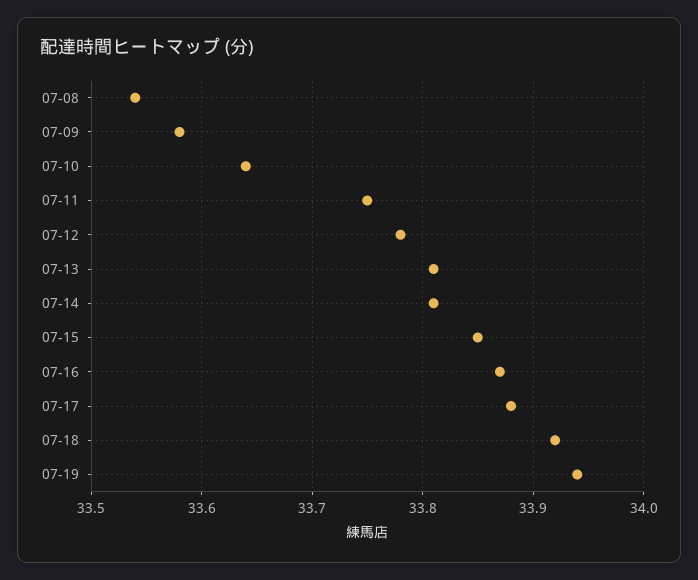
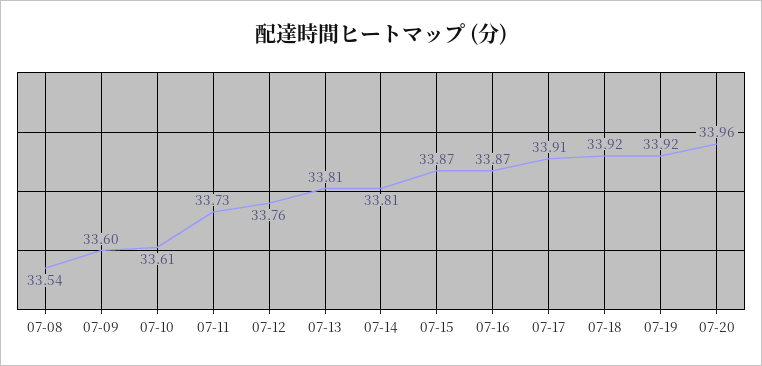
07-09: 33.58 -> 33.6
07-10: 33.64 -> 33.61
07-11: 33.75 -> 33.73
07-12: 33.78 -> 33.76
07-15: 33.85 -> 33.87
07-17: 33.88 -> 33.91
07-19: 33.94 -> 33.92
07-20: none -> 33.96

